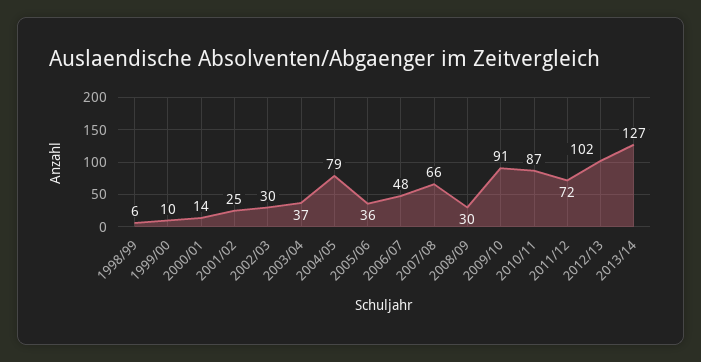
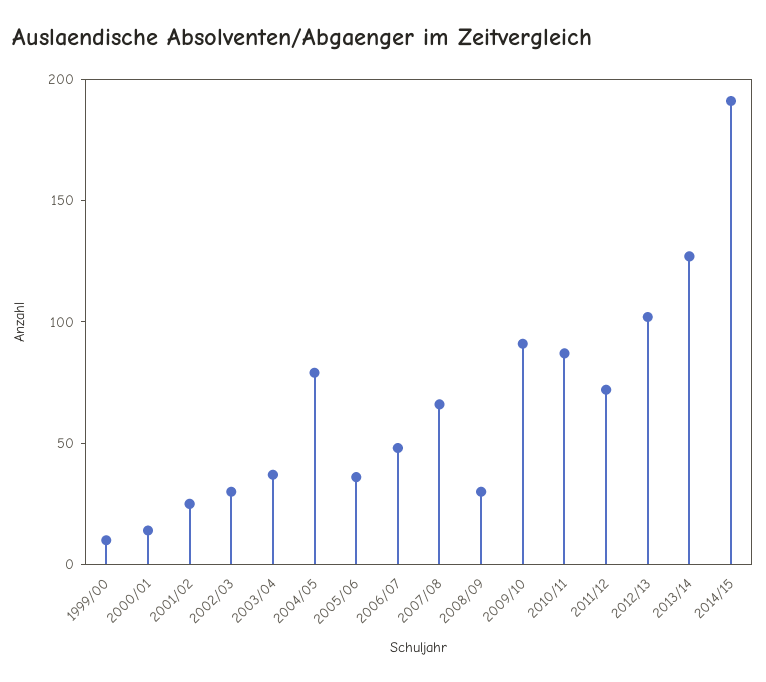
1998/99: 6 -> none
2014/15: none -> 190

